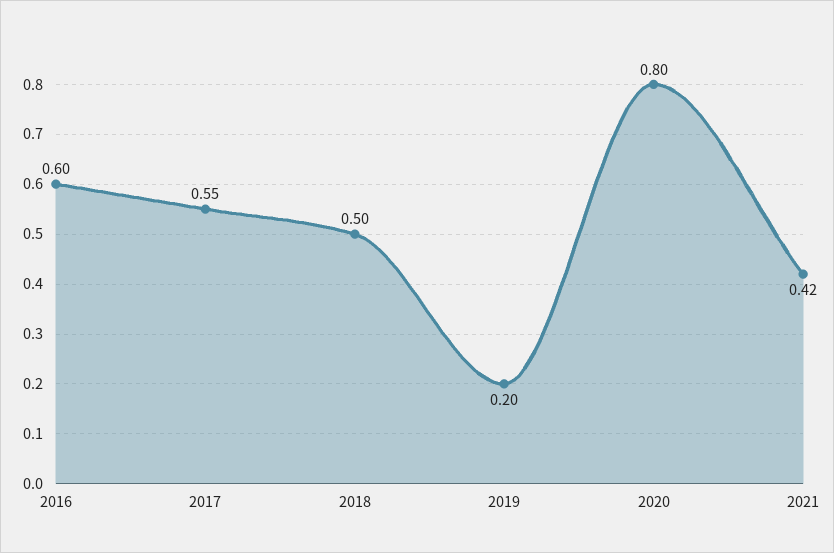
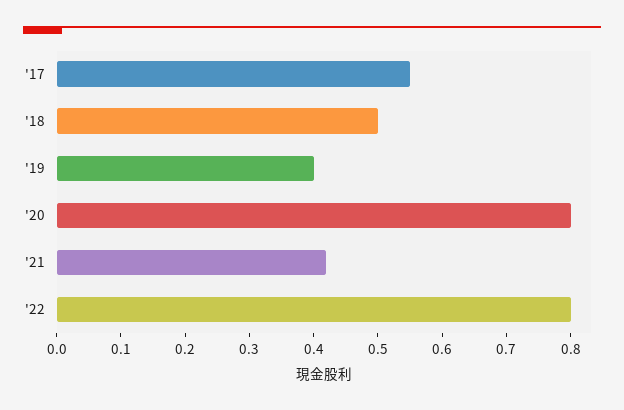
2016: 0.6 -> none
2019: 0.2 -> 0.4
'22: none -> 0.8

